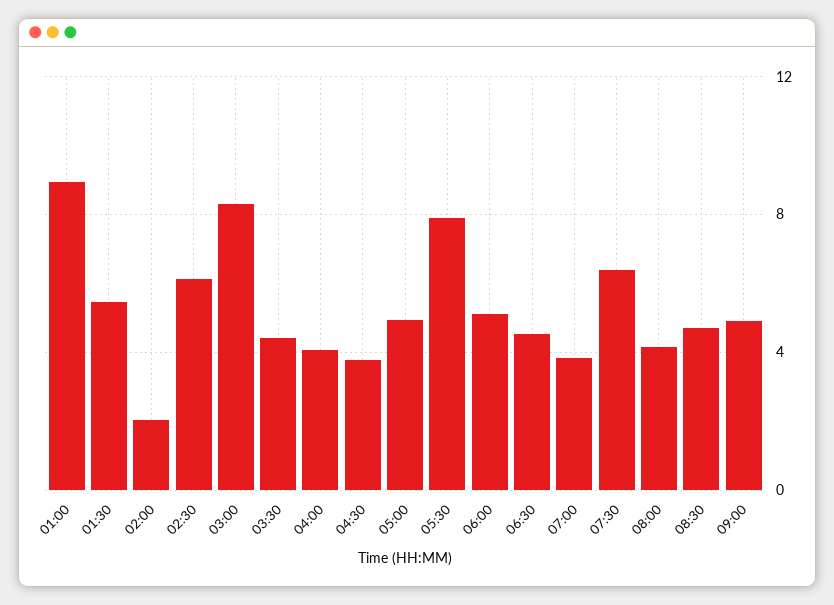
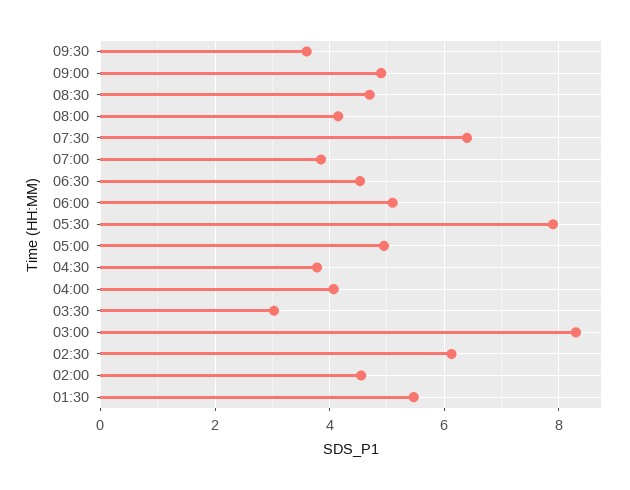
01:00: 9 -> none
02:00: 2 -> 4.6
03:30: 4.5 -> 3
09:30: none -> 3.6

